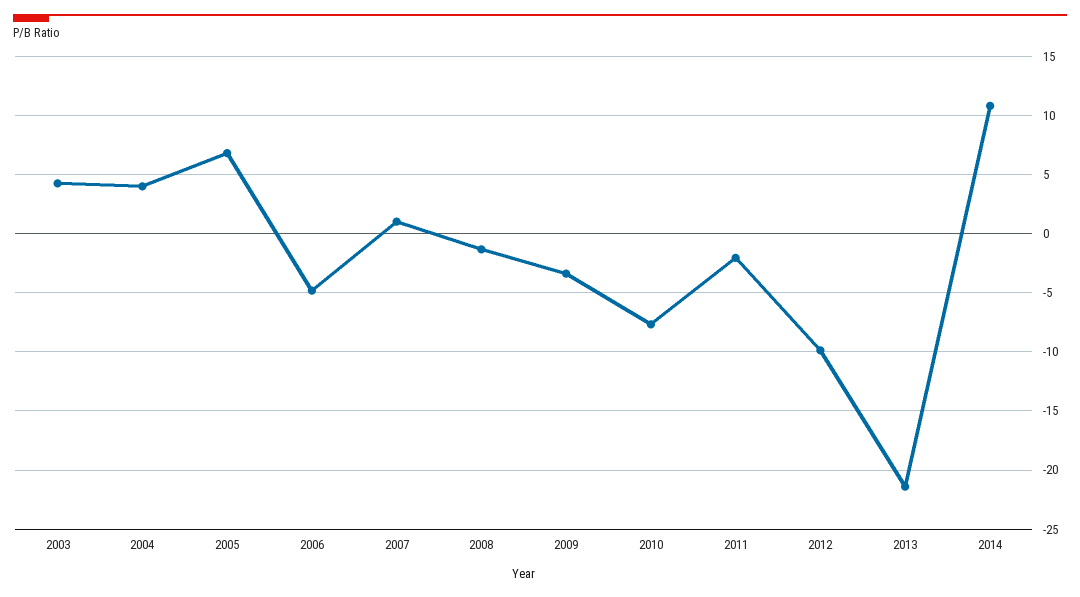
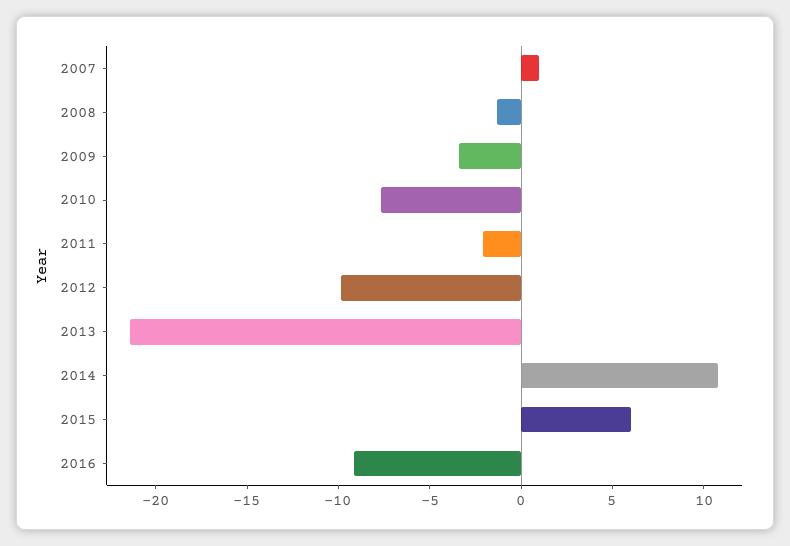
2003: 4 -> none
2004: 4 -> none
2005: 7 -> none
2006: -5 -> none
2015: none -> 6
2016: none -> -9

